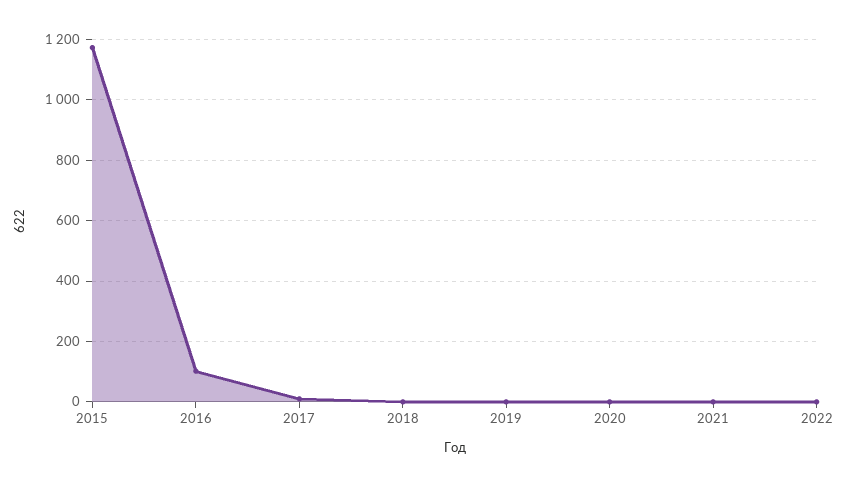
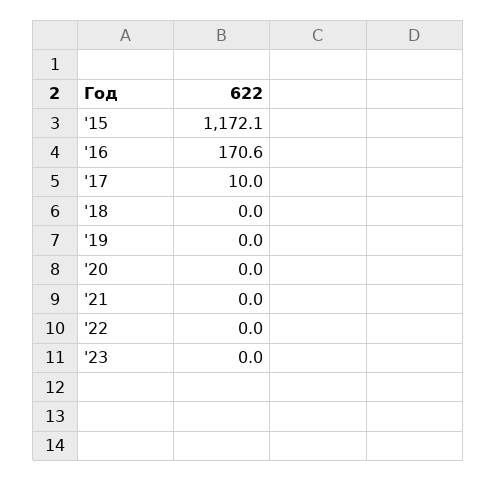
2016: 100 -> 170.6
'23: none -> 0

